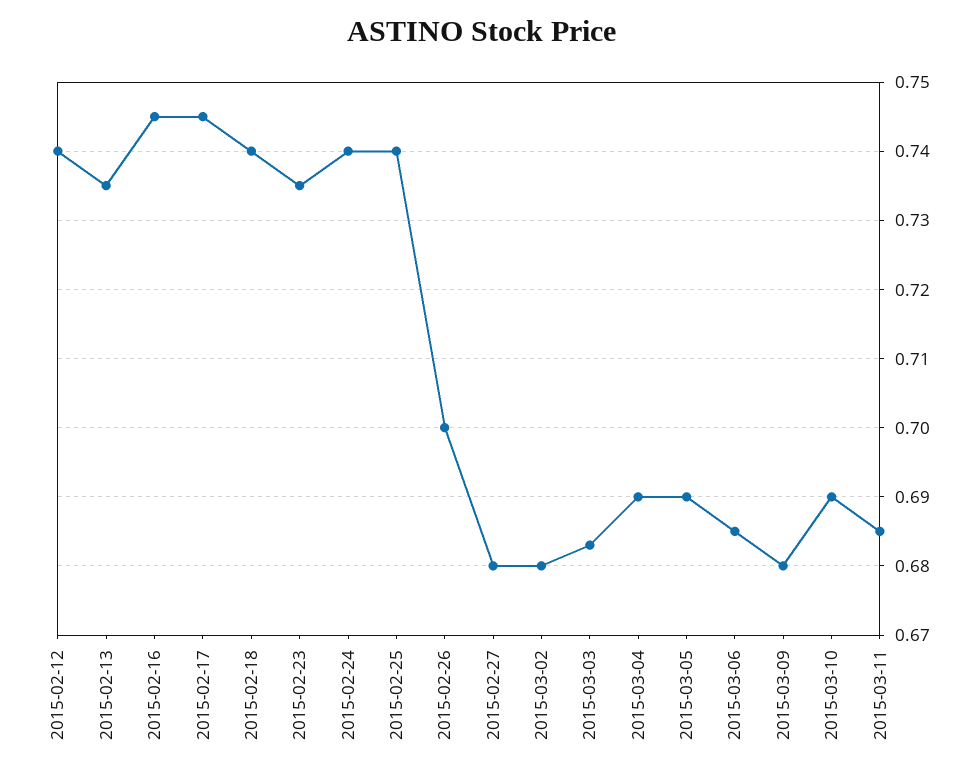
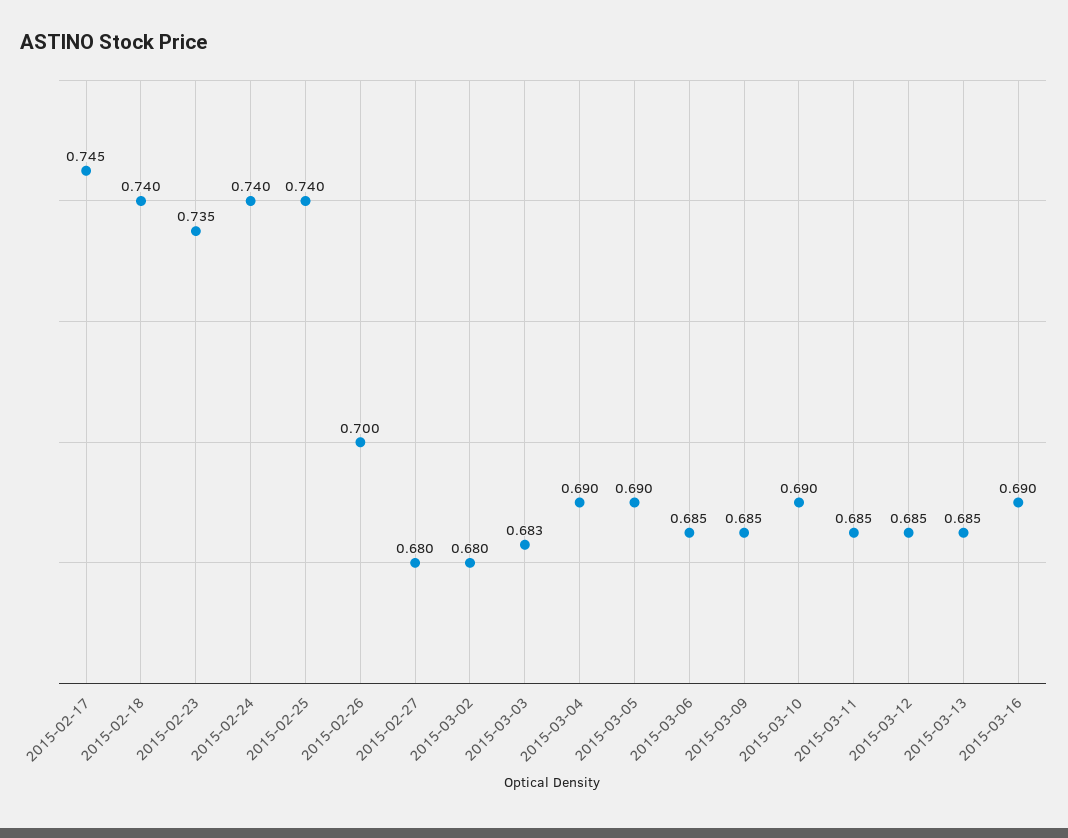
2015-02-12: 0.74 -> none
2015-02-13: 0.735 -> none
2015-02-16: 0.745 -> none
2015-03-09: 0.68 -> 0.685
2015-03-12: none -> 0.685
2015-03-13: none -> 0.685
2015-03-16: none -> 0.69

